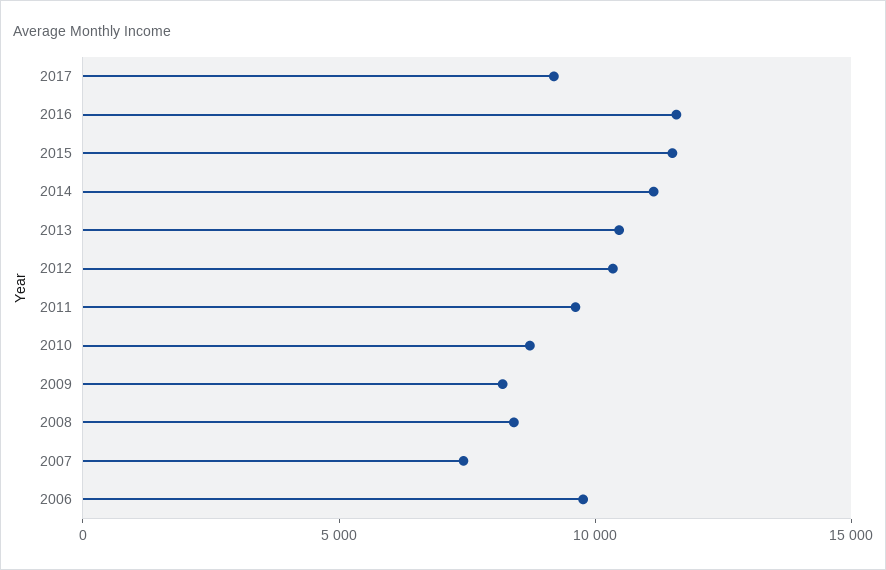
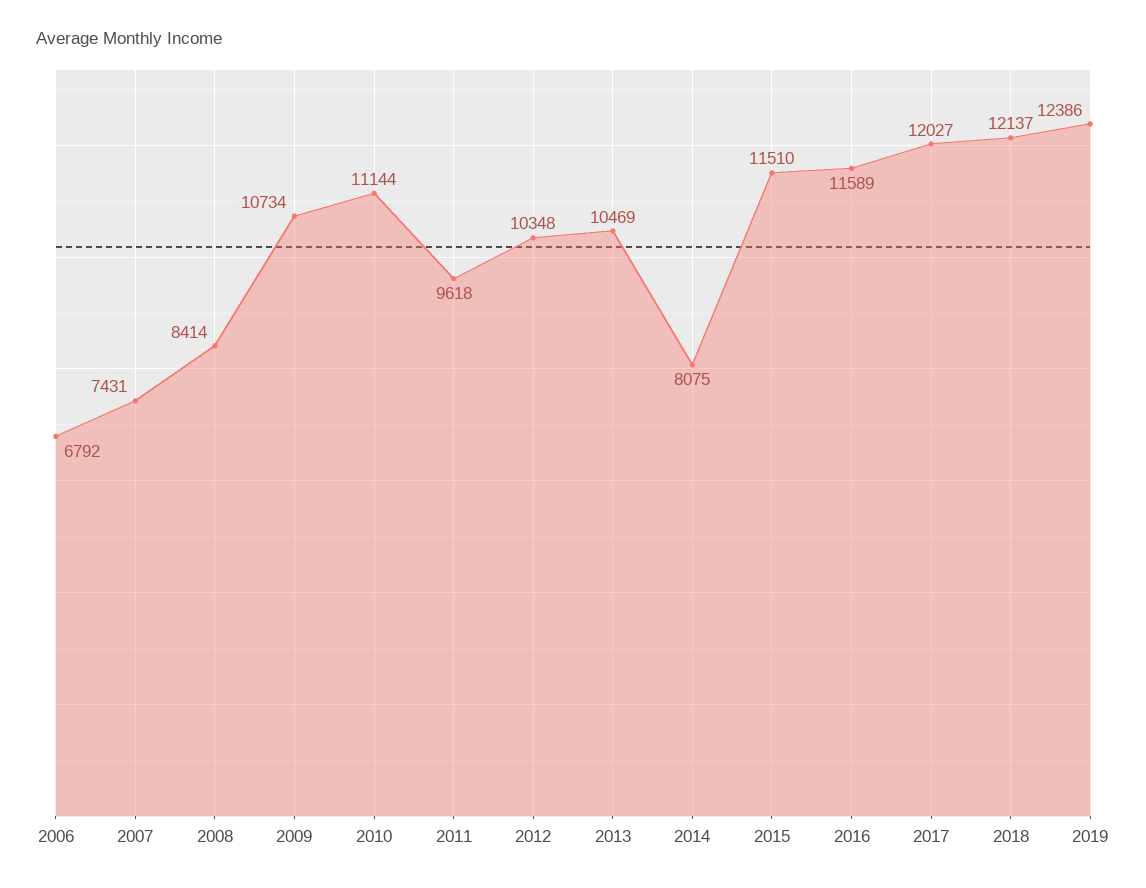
2017: 9000 -> 12027
2014: 11000 -> 8075
2010: 9000 -> 11144
2009: 8000 -> 10734
2006: 10000 -> 6792
2018: none -> 12137
2019: none -> 12386

